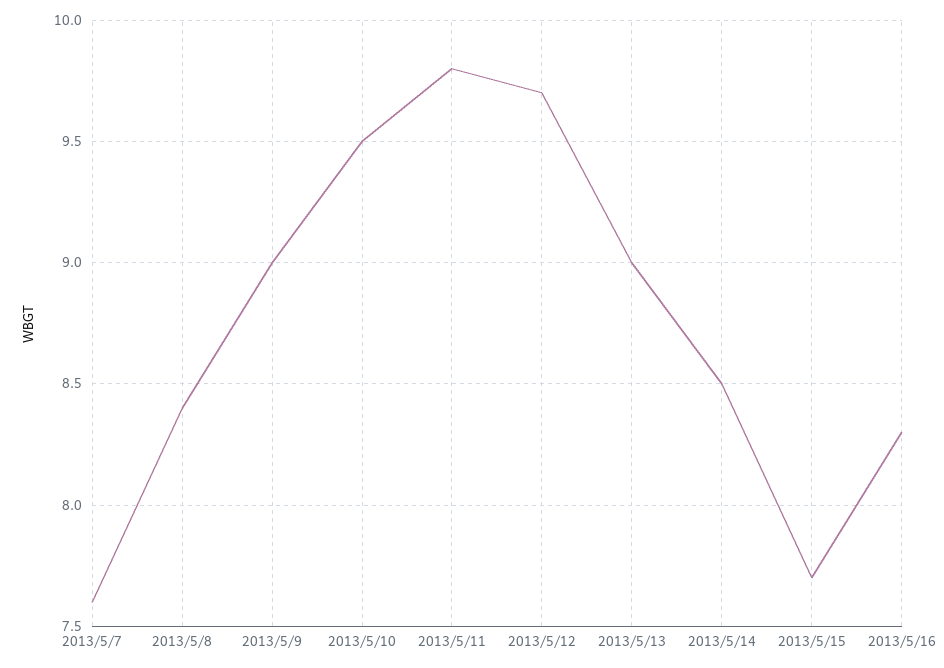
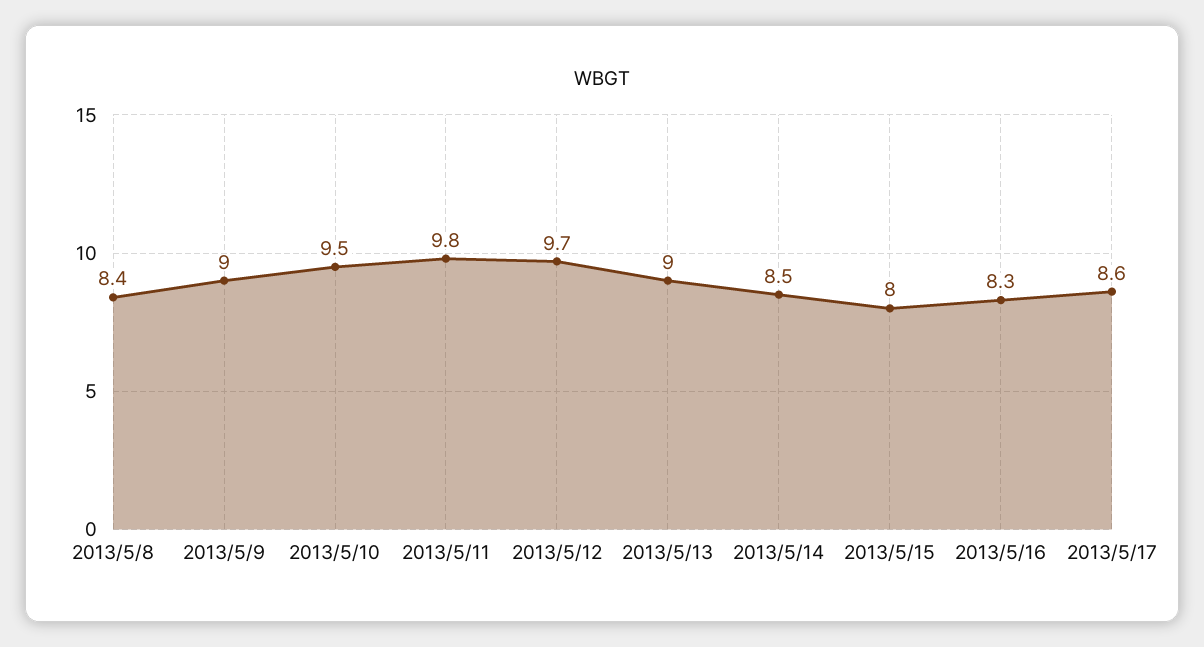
2013/5/7: 7.6 -> none
2013/5/15: 7.7 -> 8
2013/5/17: none -> 8.6

